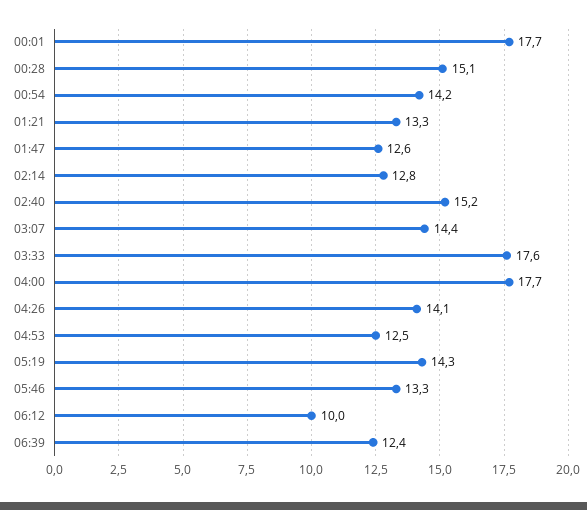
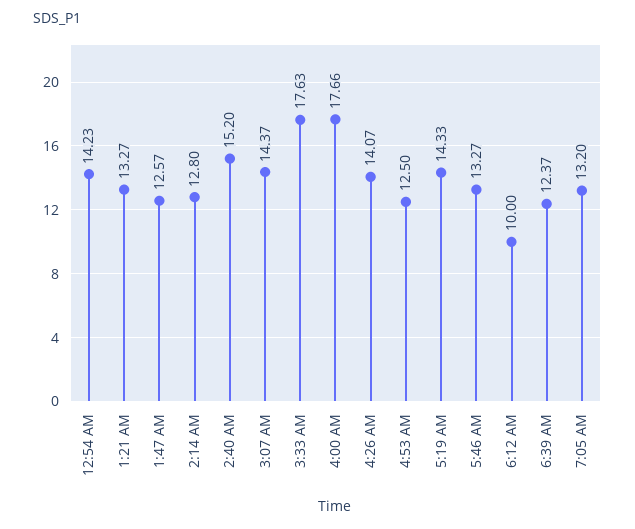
00:01: 17.7 -> none
00:28: 15.1 -> none
7:05 AM: none -> 13.2

